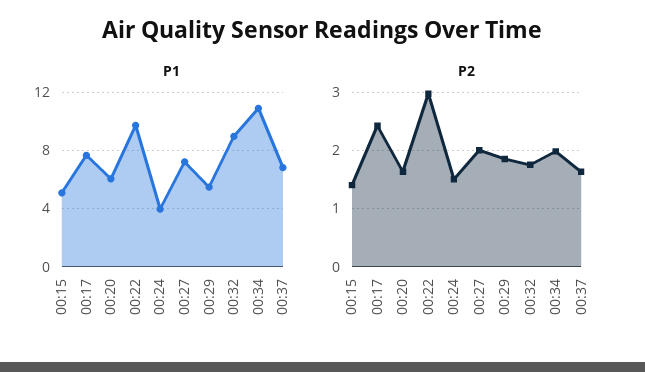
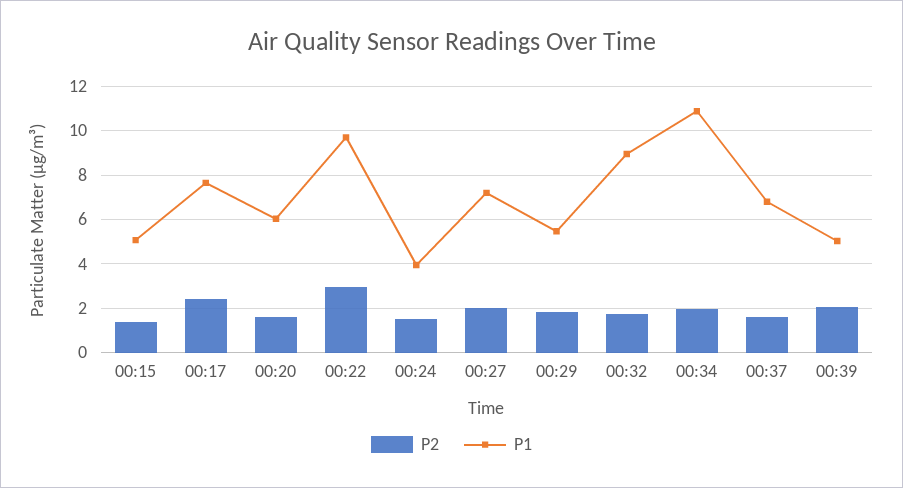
P2, 00:39: none -> 2
P1, 00:39: none -> 5

